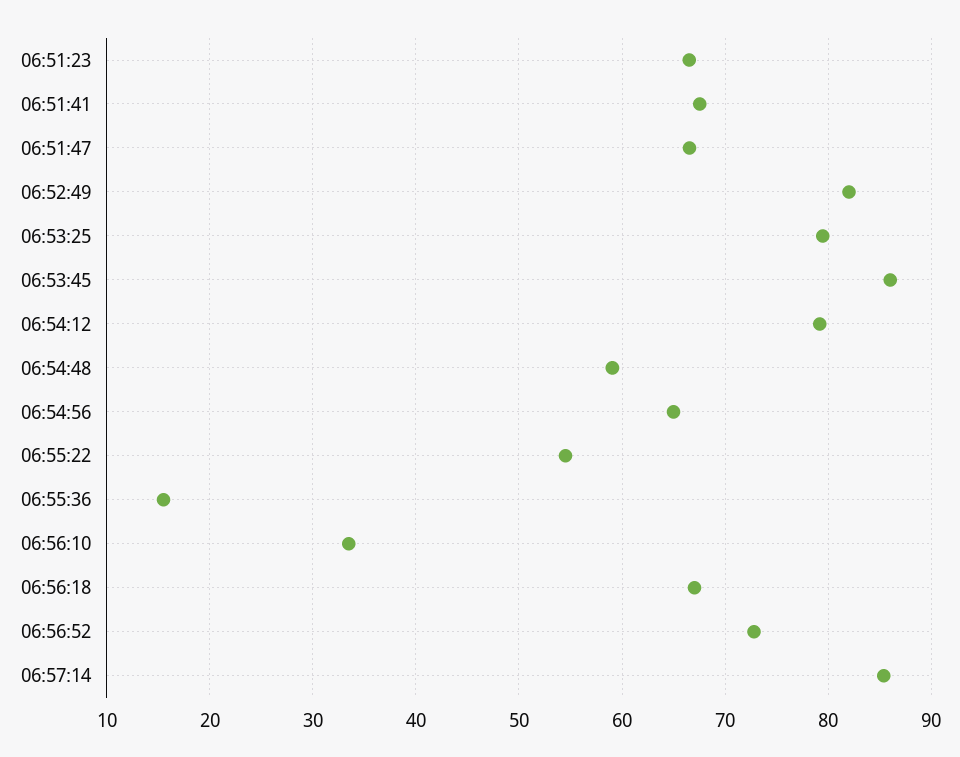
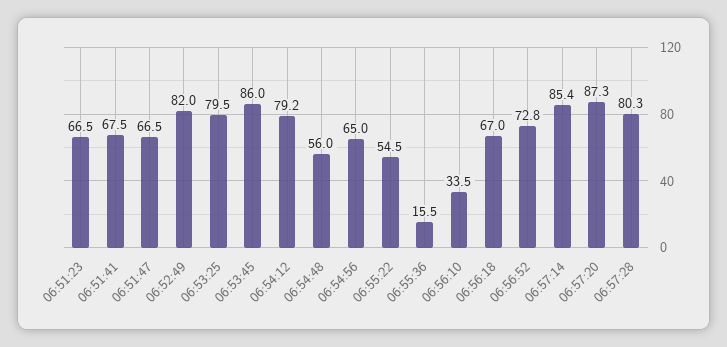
06:54:48: 59 -> 56
06:57:20: none -> 87.3
06:57:28: none -> 80.3

